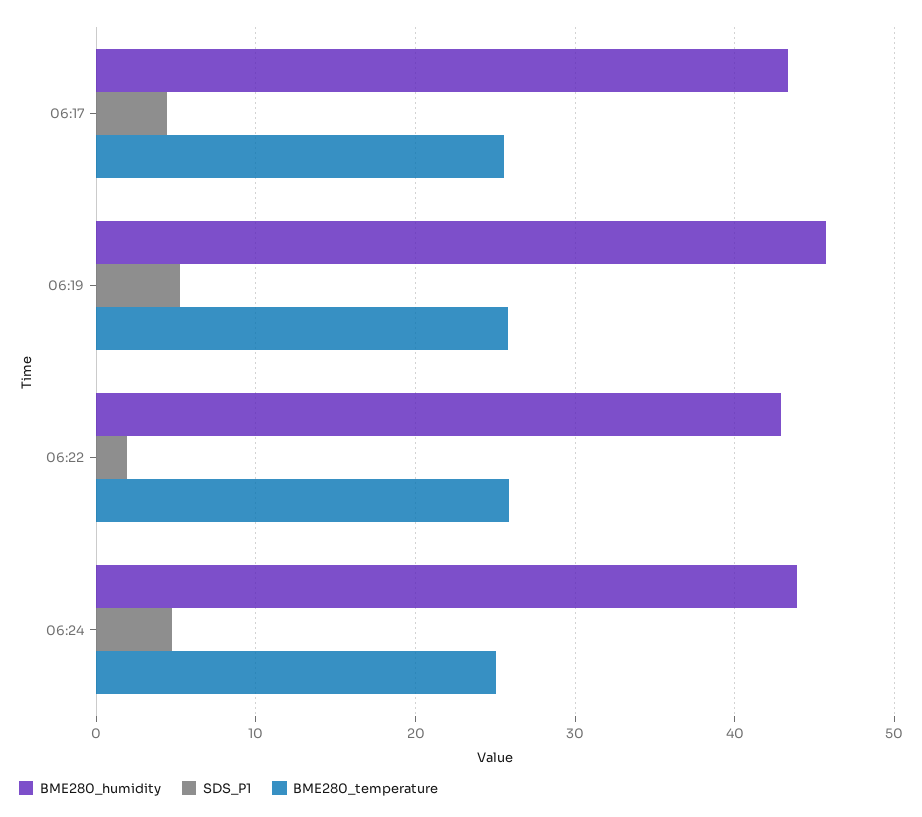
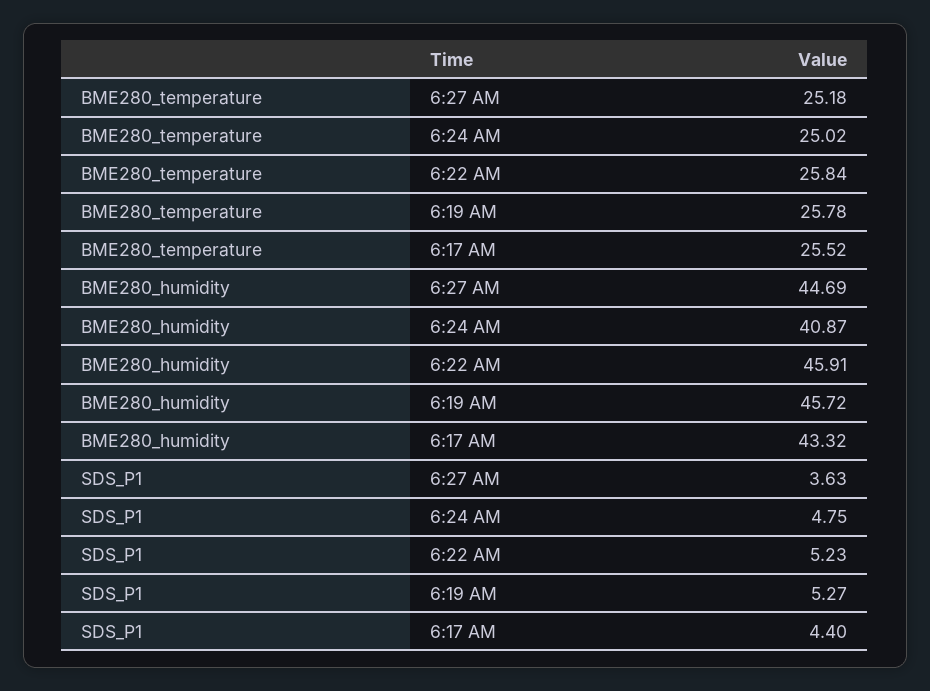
BME280_humidity, 06:22: 43 -> 45.91
SDS_P1, 06:22: 2 -> 5.23
BME280_humidity, 06:24: 44 -> 40.87
BME280_temperature, 6:27 AM: none -> 25.18
BME280_humidity, 6:27 AM: none -> 44.69
SDS_P1, 6:27 AM: none -> 3.63

